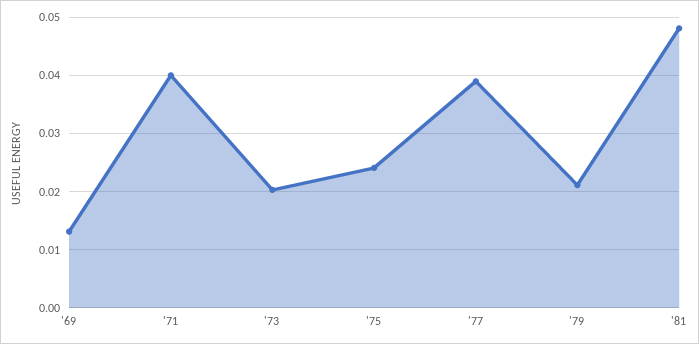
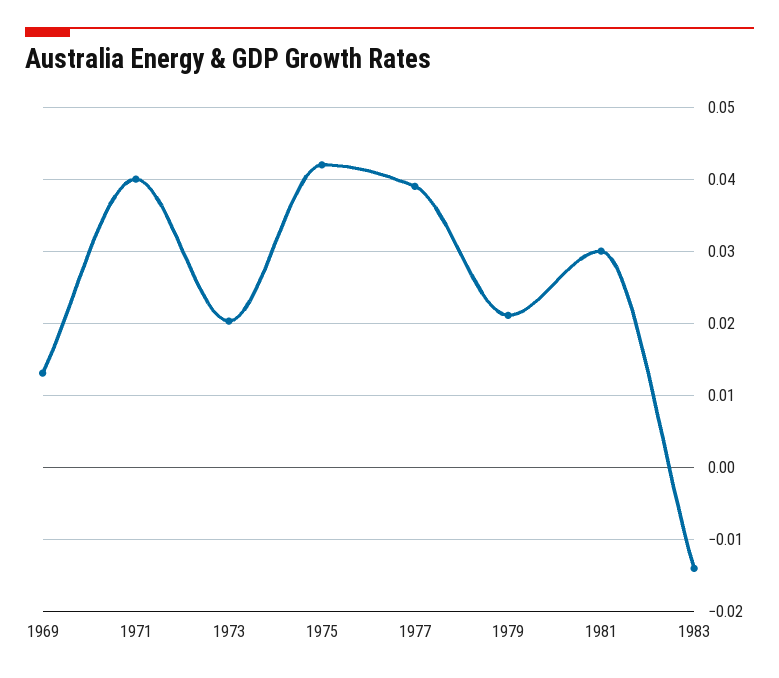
'75: 0.024 -> 0.042
'81: 0.048 -> 0.03
1983: none -> -0.014

